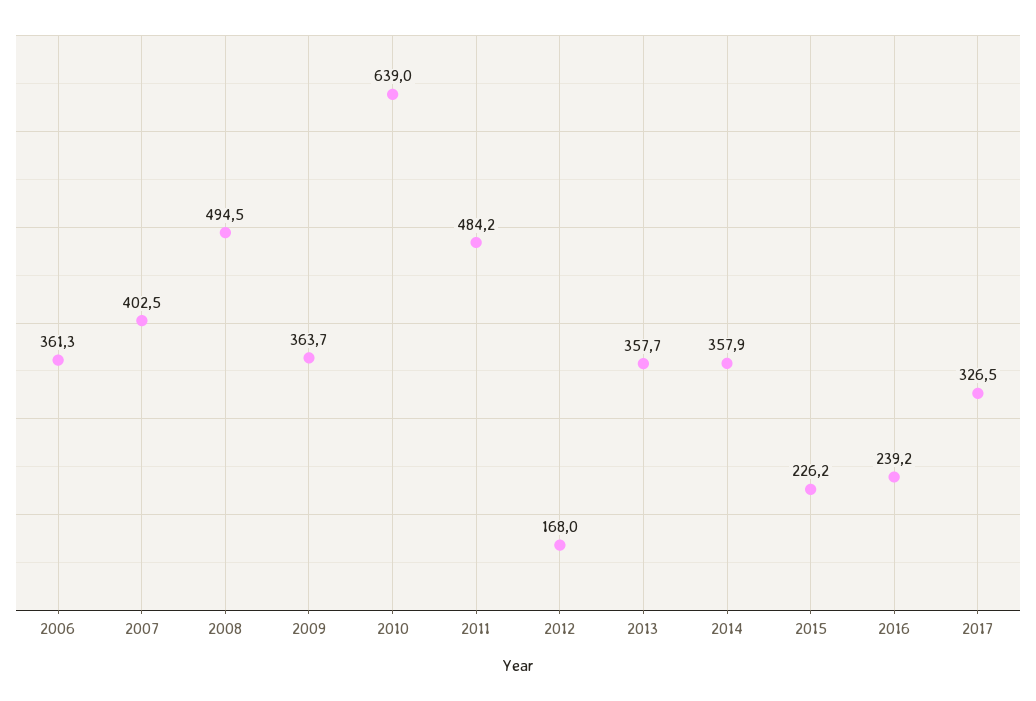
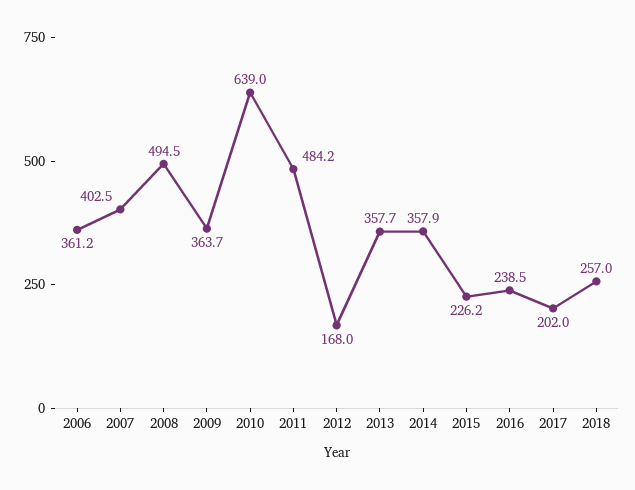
2006: 361.3 -> 361.2
2016: 239.2 -> 238.5
2017: 326.5 -> 202
2018: none -> 257

